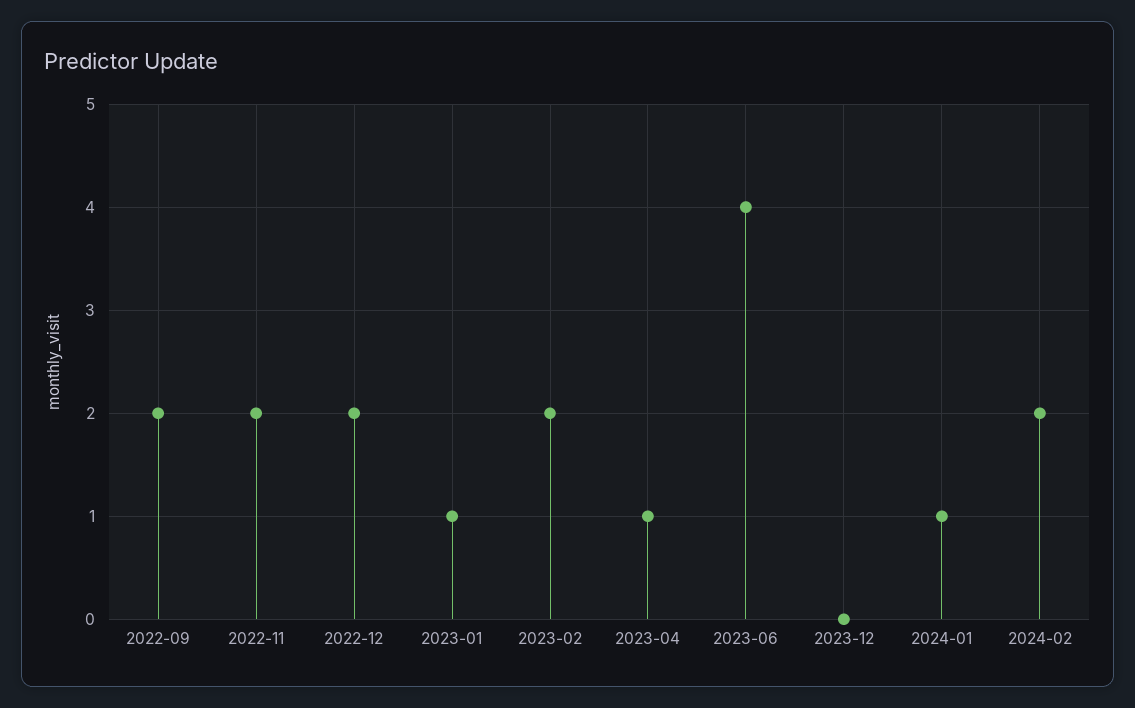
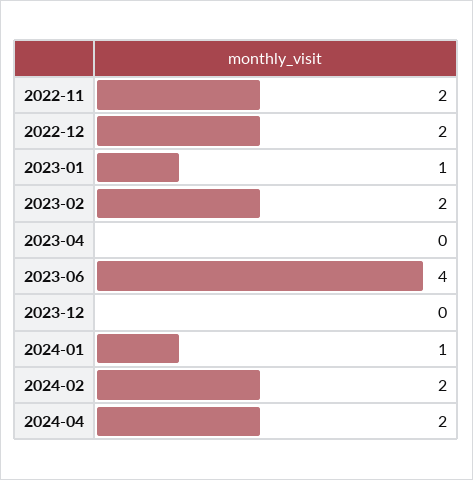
2022-09: 2 -> none
2023-04: 1 -> 0
2024-04: none -> 2

